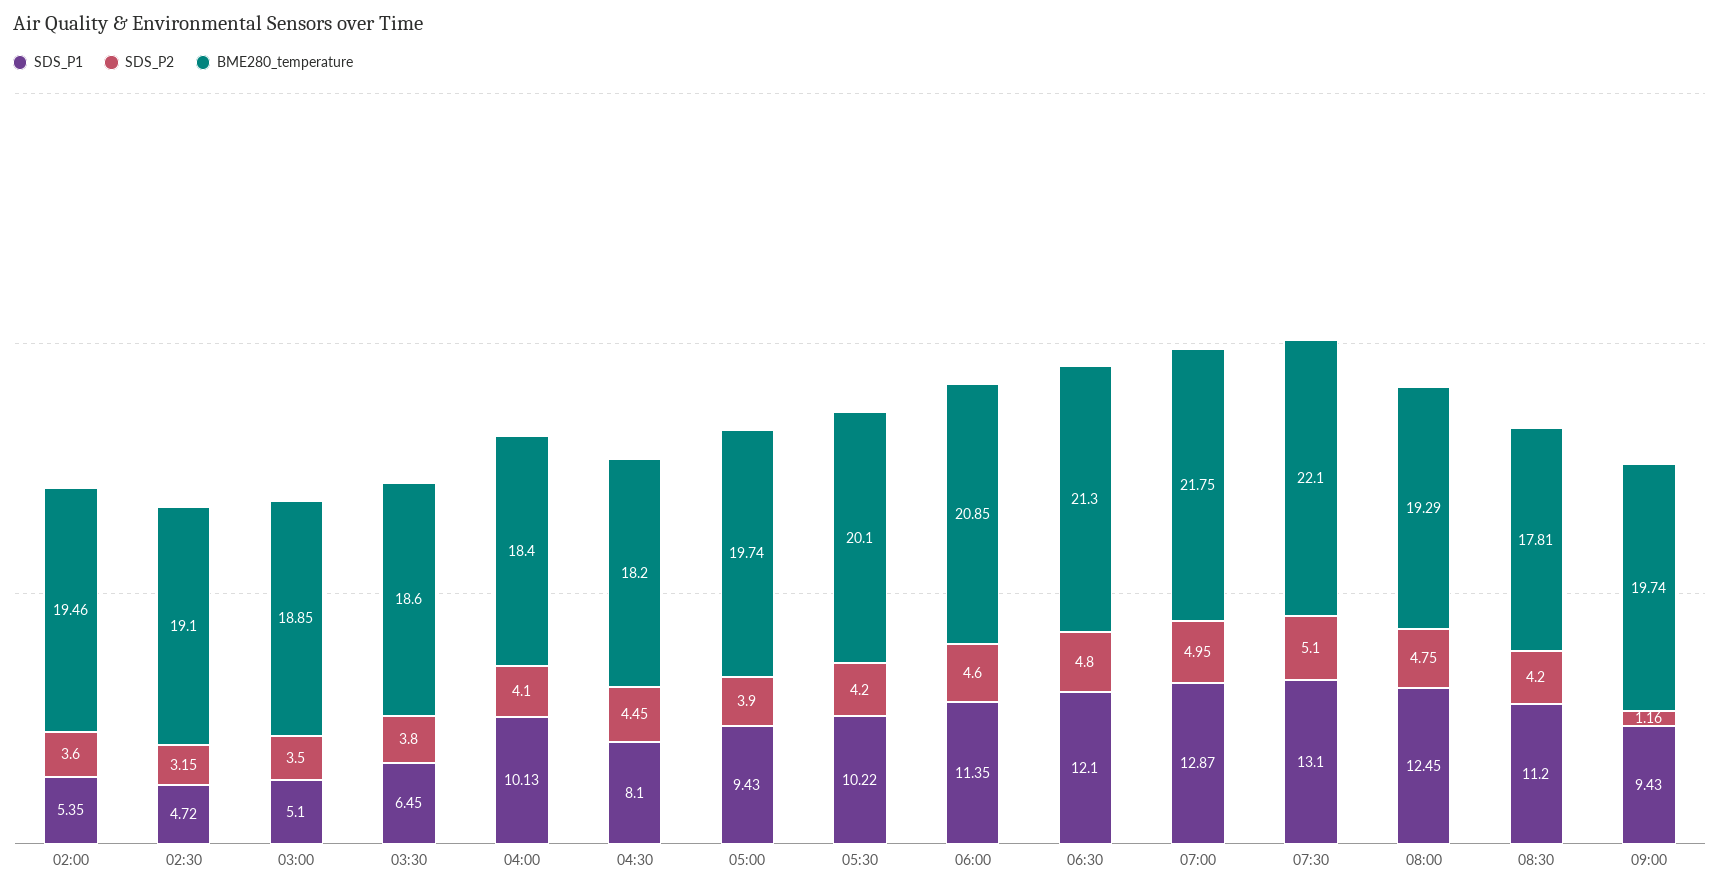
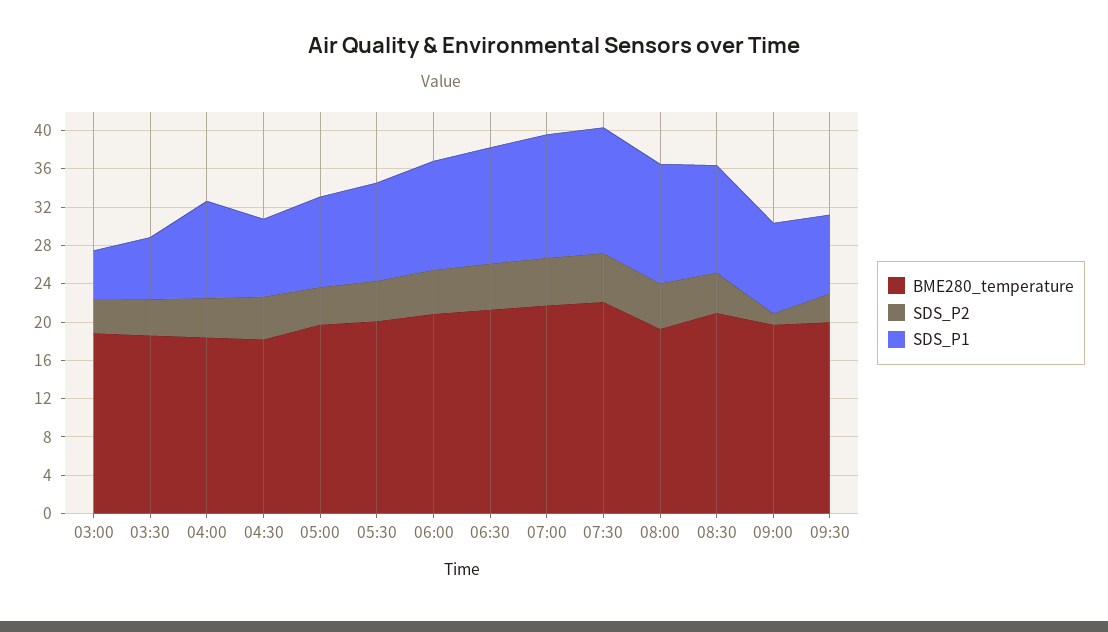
SDS_P1, 02:00: 5.35 -> none
SDS_P2, 02:00: 3.6 -> none
BME280_temperature, 02:00: 19.46 -> none
SDS_P1, 02:30: 4.72 -> none
SDS_P2, 02:30: 3.15 -> none
BME280_temperature, 02:30: 19.1 -> none
BME280_temperature, 08:30: 17.81 -> 21
BME280_temperature, 09:30: none -> 20
SDS_P2, 09:30: none -> 3
SDS_P1, 09:30: none -> 8

